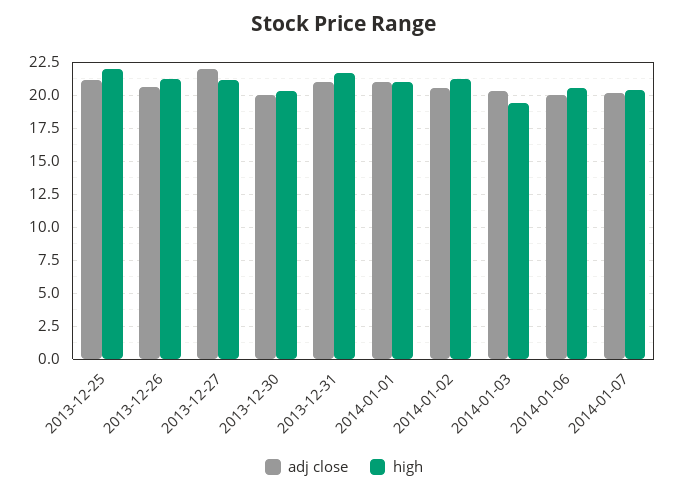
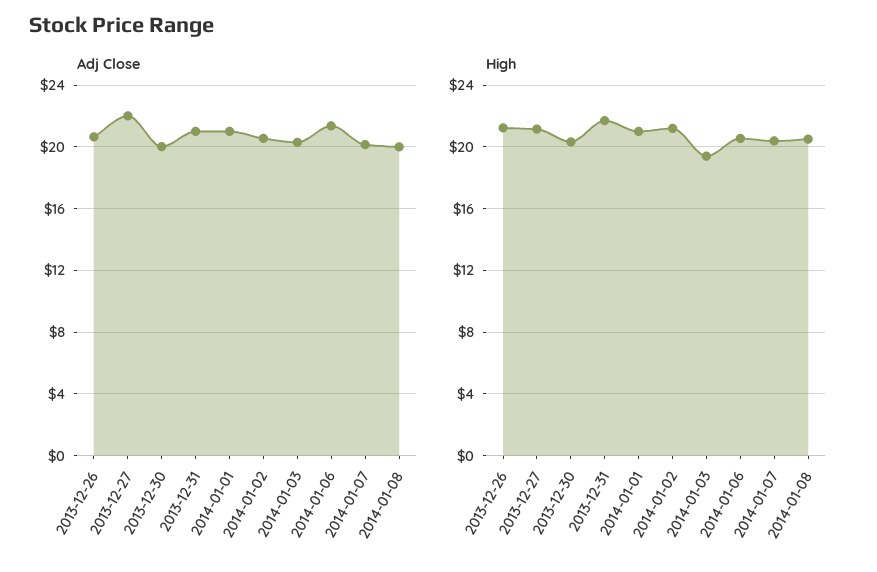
adj close, 2013-12-25: 21 -> none
high, 2013-12-25: 22 -> none
adj close, 2014-01-06: 20 -> 21.5
adj close, 2014-01-08: none -> 20
high, 2014-01-08: none -> 20.5

